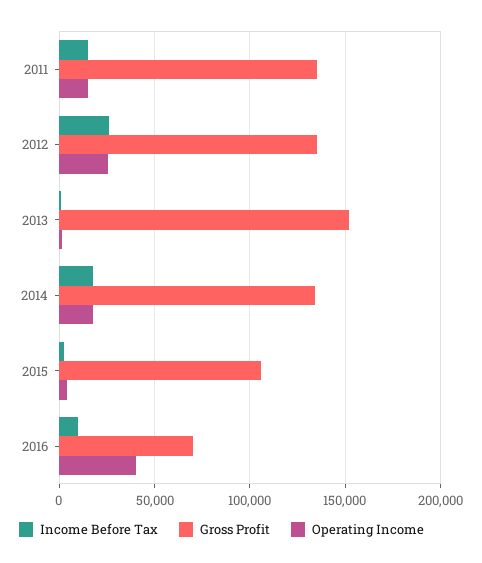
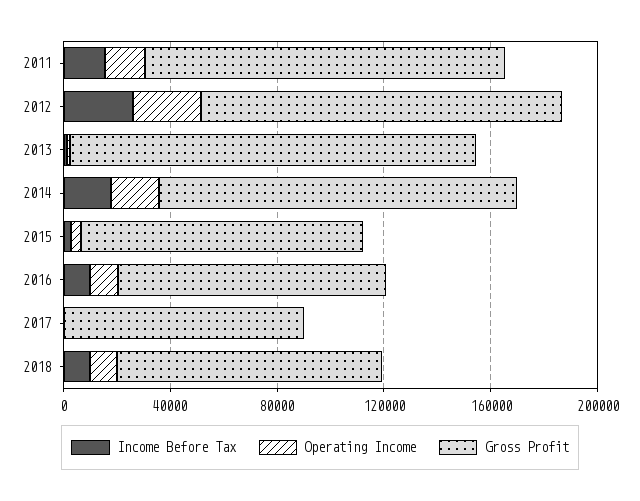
Gross Profit, 2016: 70000 -> 100000
Operating Income, 2016: 40000 -> 10000
Income Before Tax, 2017: none -> 0
Operating Income, 2017: none -> 0
Gross Profit, 2017: none -> 90000
Income Before Tax, 2018: none -> 10000
Operating Income, 2018: none -> 10000
Gross Profit, 2018: none -> 100000

